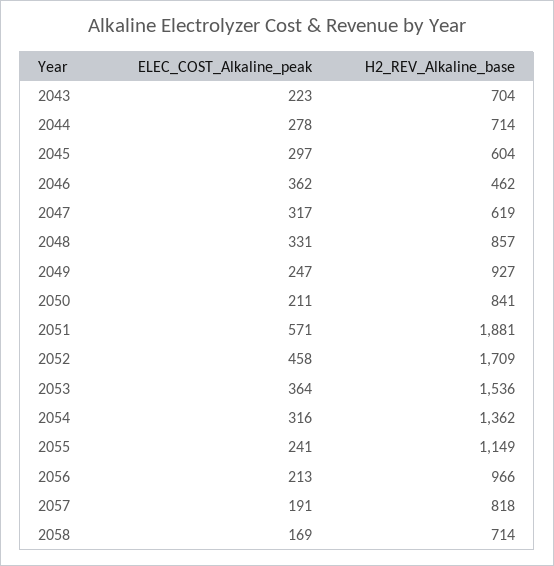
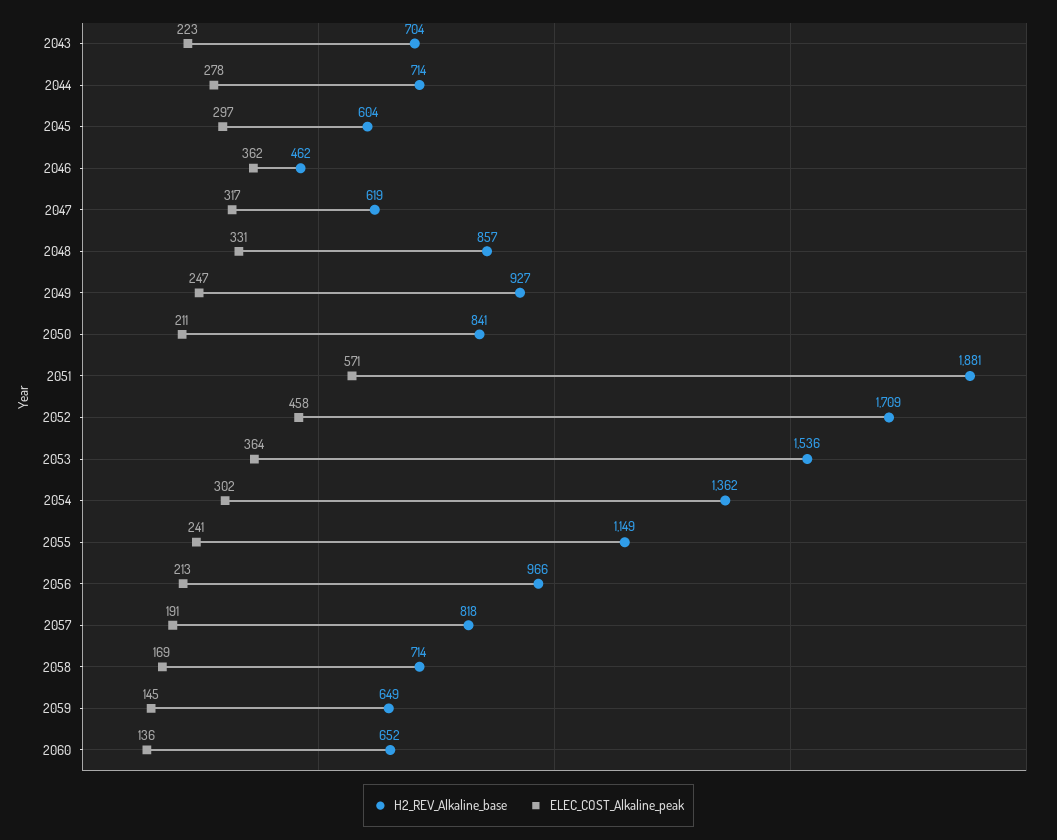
ELEC_COST_Alkaline_peak, 2054: 316 -> 302
H2_REV_Alkaline_base, 2059: none -> 649
ELEC_COST_Alkaline_peak, 2059: none -> 145
H2_REV_Alkaline_base, 2060: none -> 652
ELEC_COST_Alkaline_peak, 2060: none -> 136

